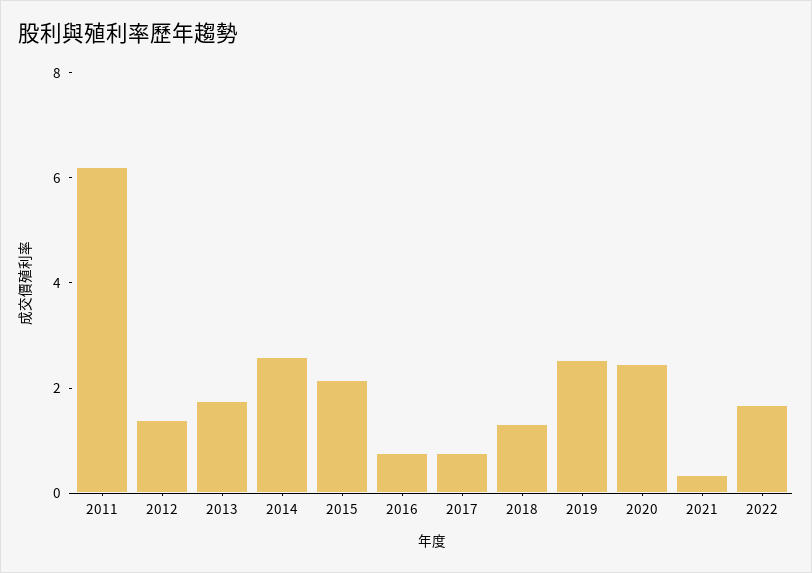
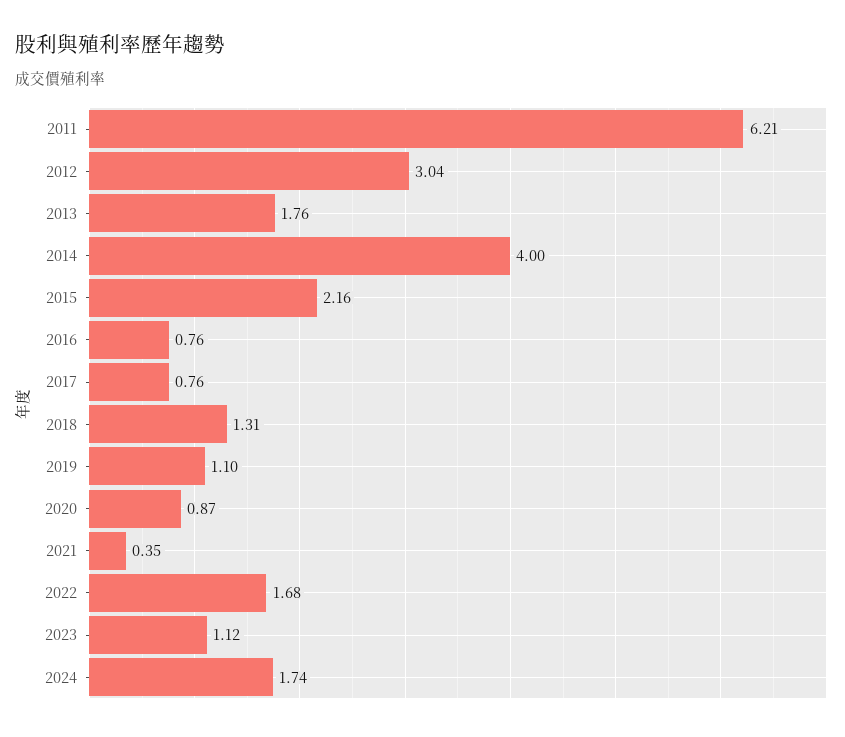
2012: 1.5 -> 3.04
2014: 2.5 -> 4
2019: 2.5 -> 1.1
2020: 2.5 -> 0.87
2023: none -> 1.12
2024: none -> 1.74

